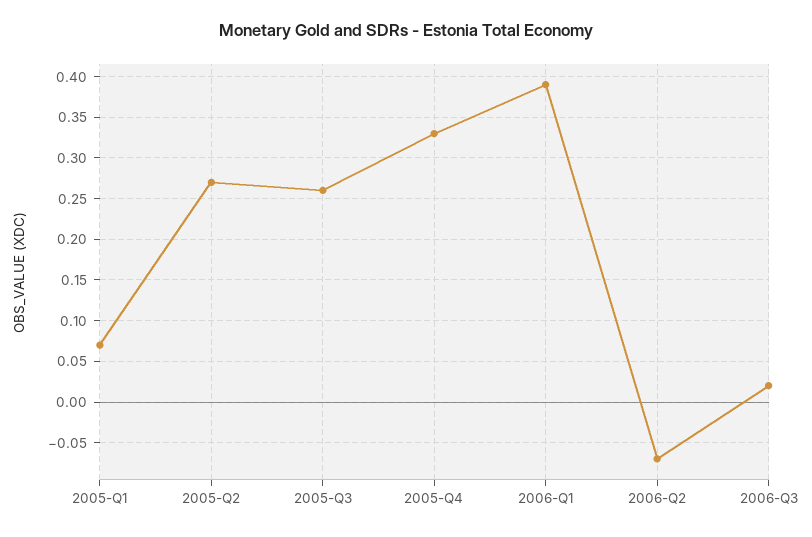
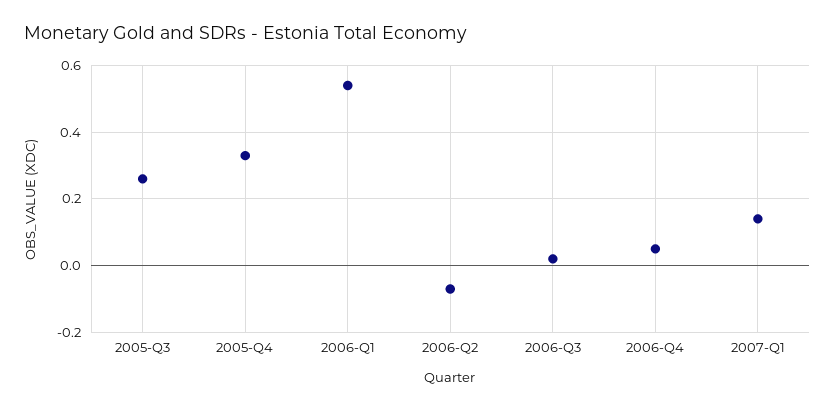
2005-Q1: 0.07 -> none
2005-Q2: 0.27 -> none
2006-Q1: 0.39 -> 0.55
2006-Q4: none -> 0.05
2007-Q1: none -> 0.15

